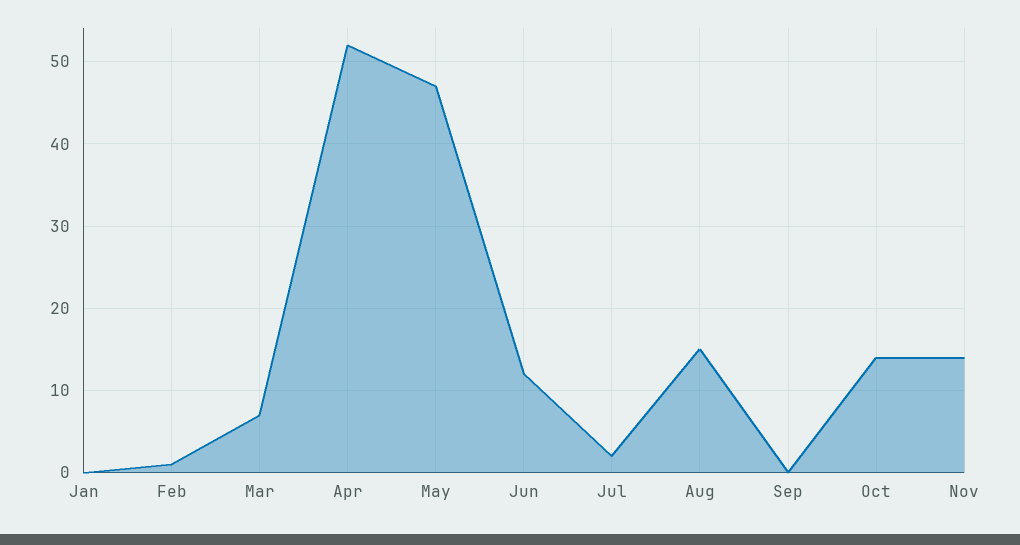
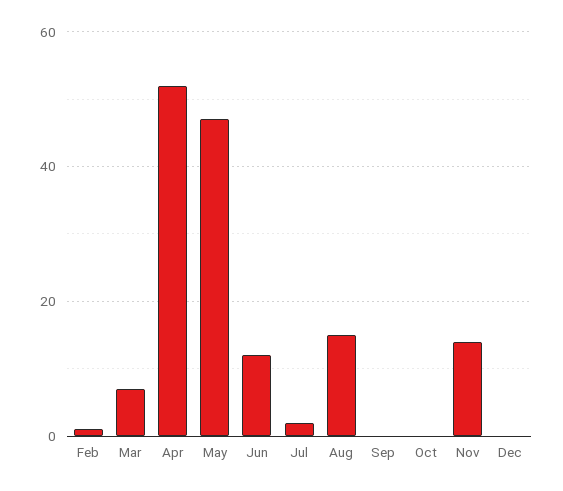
Jan: 0 -> none
Oct: 14 -> 0
Dec: none -> 0

